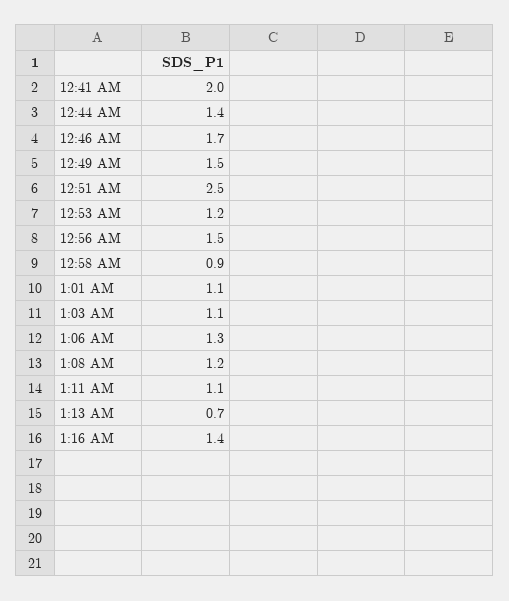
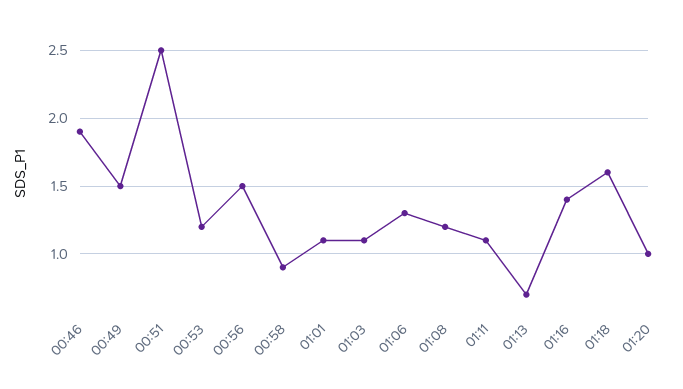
12:41 AM: 2 -> none
12:44 AM: 1.4 -> none
12:46 AM: 1.7 -> 1.9
01:18: none -> 1.6
01:20: none -> 1

